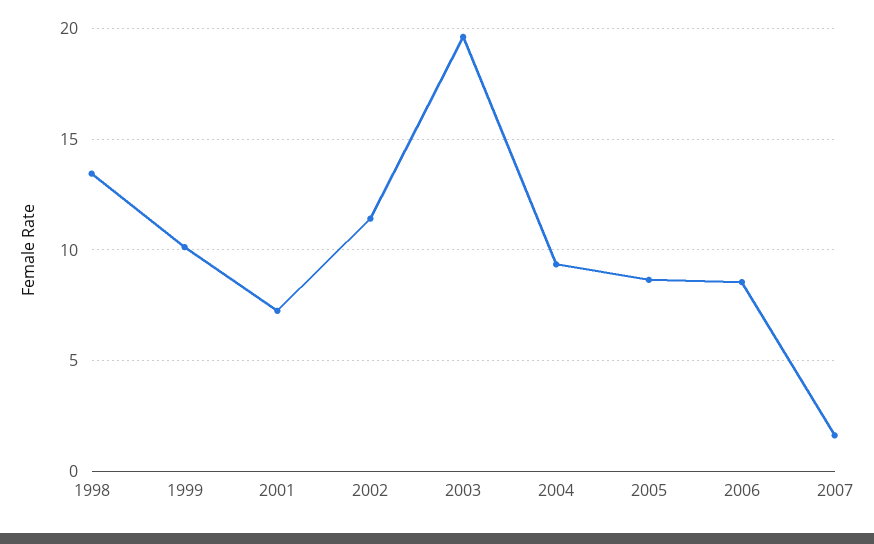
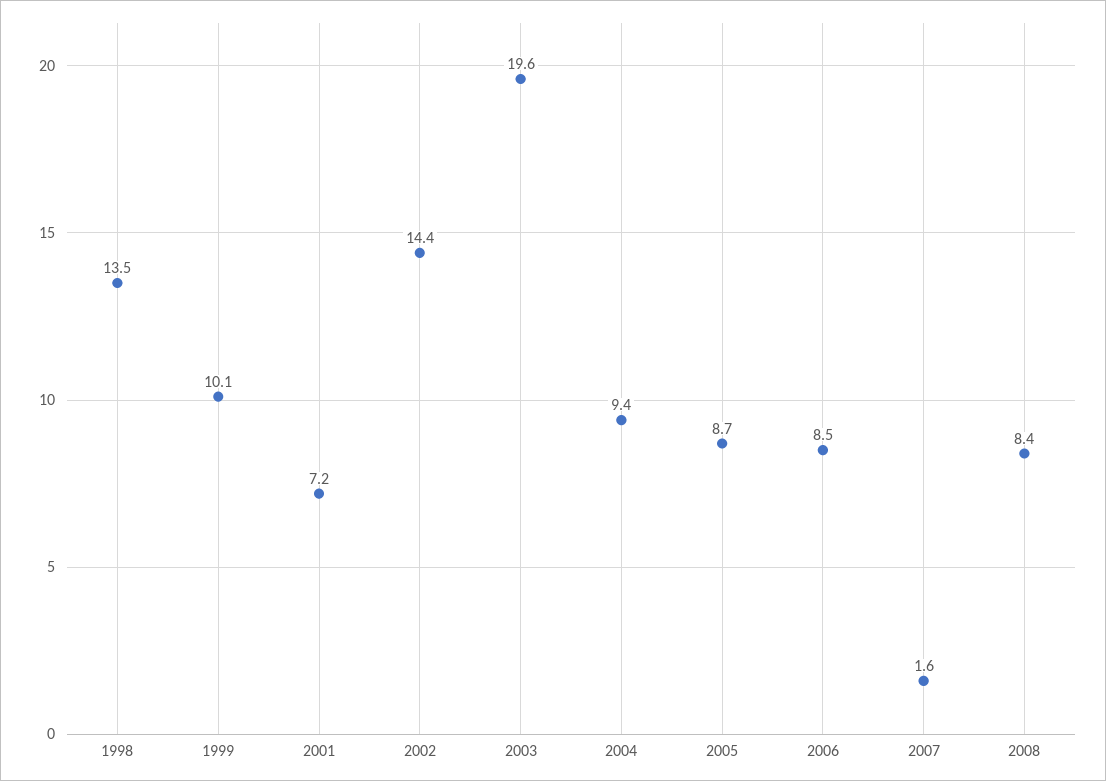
2002: 11.5 -> 14.4
2008: none -> 8.4

